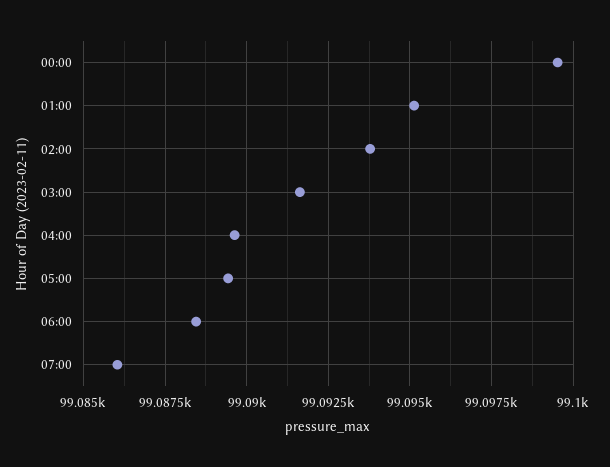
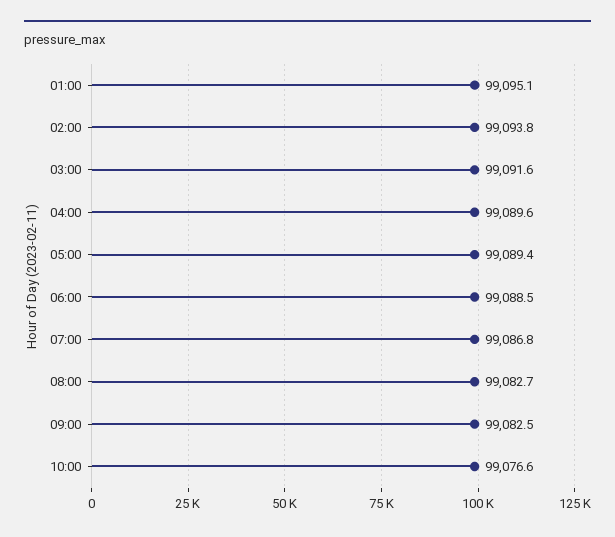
00:00: 99099.5 -> none
07:00: 99086 -> 99086.8
08:00: none -> 99082.7
09:00: none -> 99082.5
10:00: none -> 99076.6

